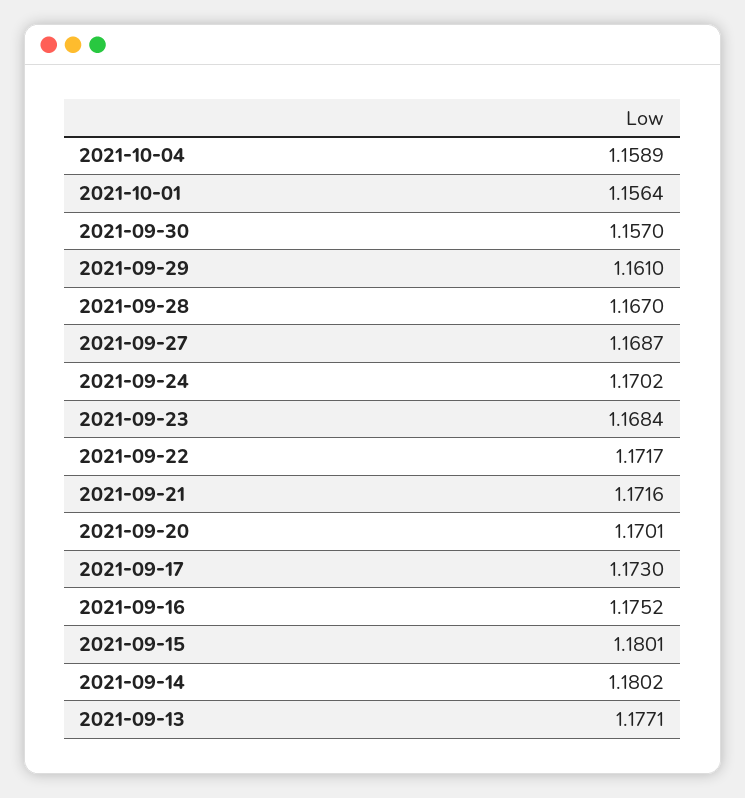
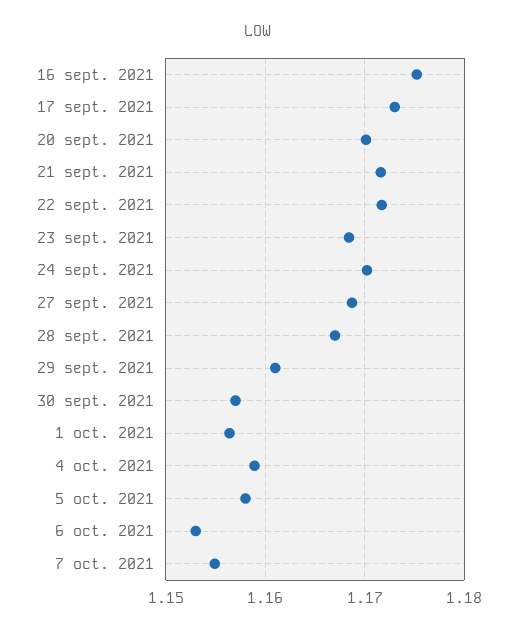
2021-09-15: 1.1801 -> none
2021-09-14: 1.1802 -> none
2021-09-13: 1.1771 -> none
5 oct. 2021: none -> 1.158
6 oct. 2021: none -> 1.153
7 oct. 2021: none -> 1.155

